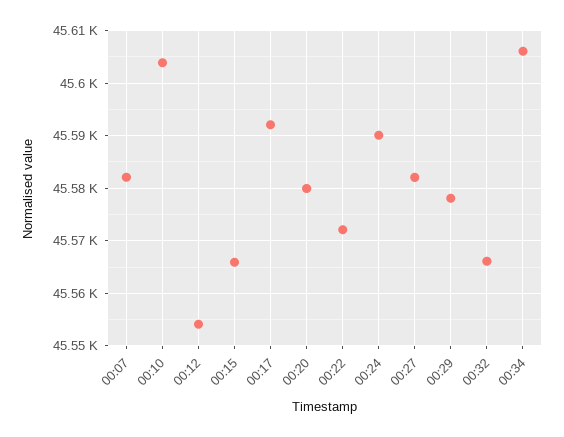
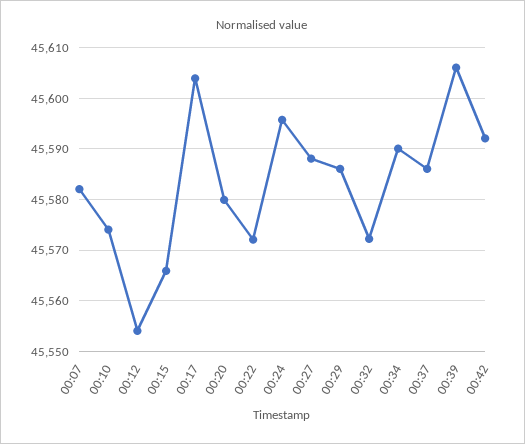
00:10: 45604 -> 45574
00:17: 45592 -> 45604
00:24: 45590 -> 45596
00:27: 45582 -> 45588
00:29: 45578 -> 45586
00:32: 45566 -> 45572
00:34: 45606 -> 45590
00:37: none -> 45586
00:39: none -> 45606
00:42: none -> 45592

